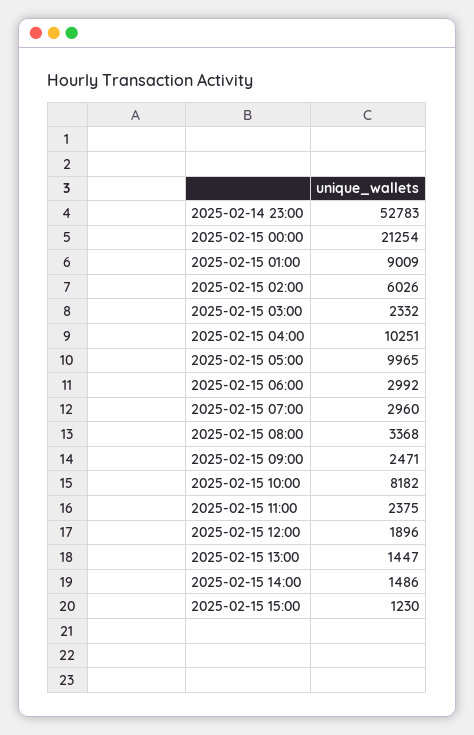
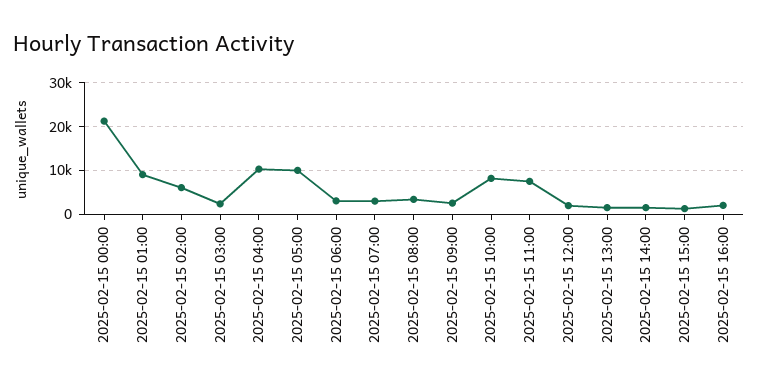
2025-02-14 23:00: 52783 -> none
2025-02-15 11:00: 2375 -> 8000
2025-02-15 16:00: none -> 2000

